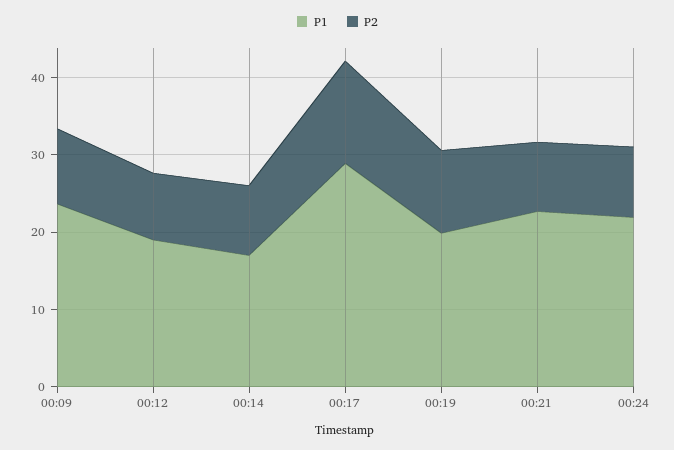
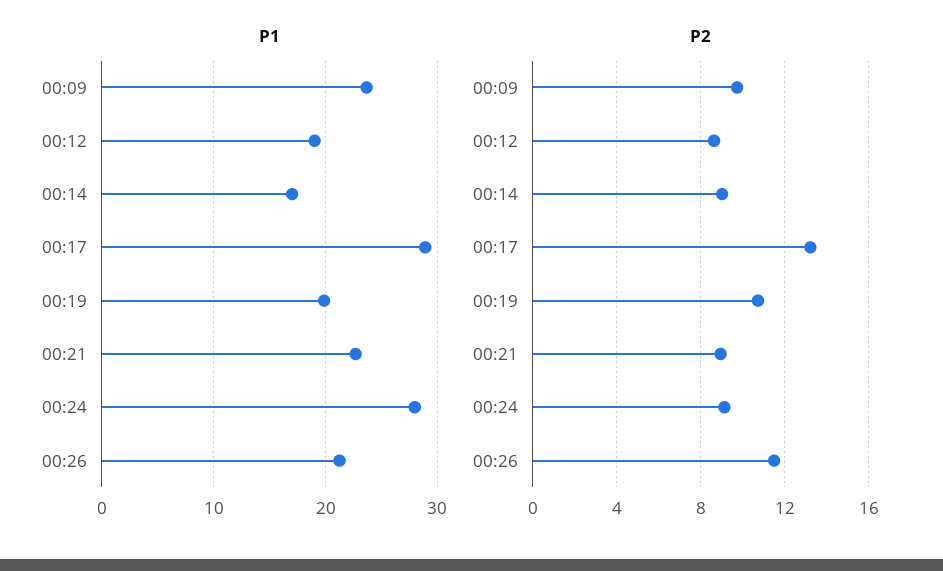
P1, 00:24: 22 -> 28
P1, 00:26: none -> 21
P2, 00:26: none -> 11.5

